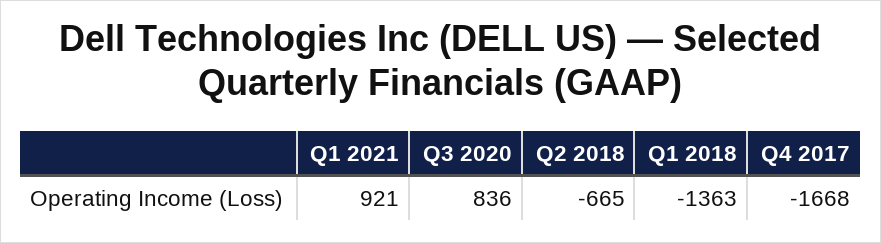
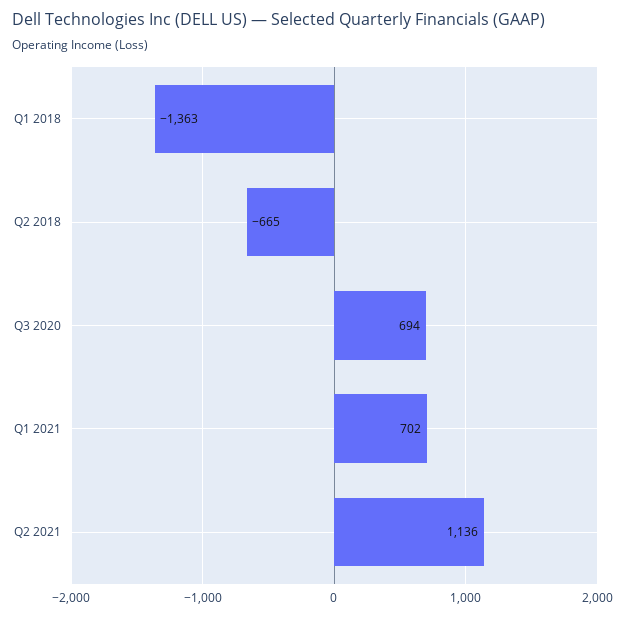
Q1 2021: 921 -> 702
Q3 2020: 836 -> 694
Q4 2017: -1668 -> none
Q2 2021: none -> 1136

